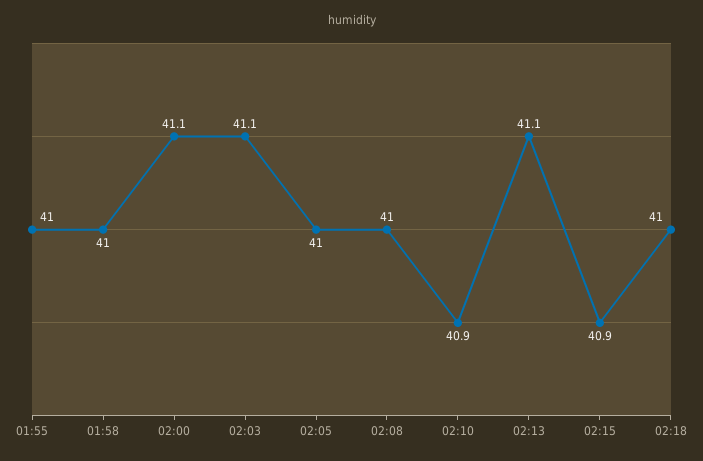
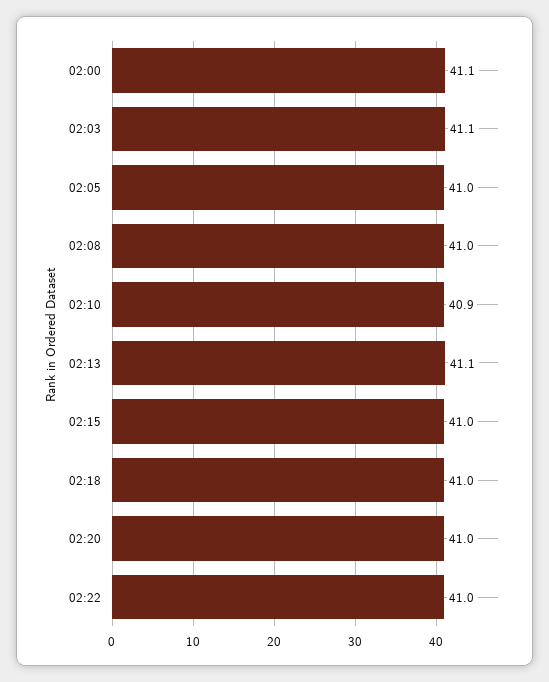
01:55: 41 -> none
01:58: 41 -> none
02:15: 40.9 -> 41
02:20: none -> 41
02:22: none -> 41

